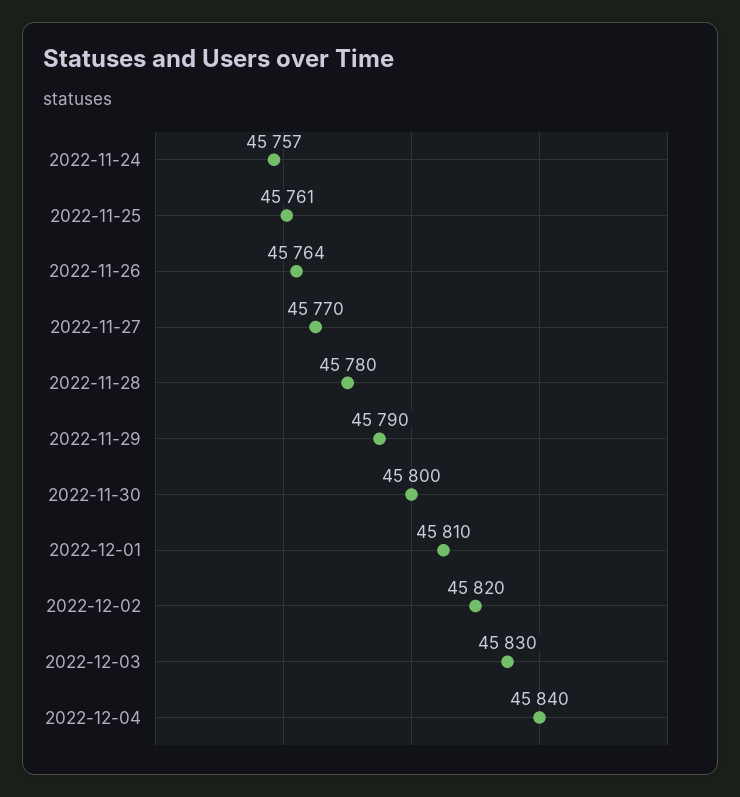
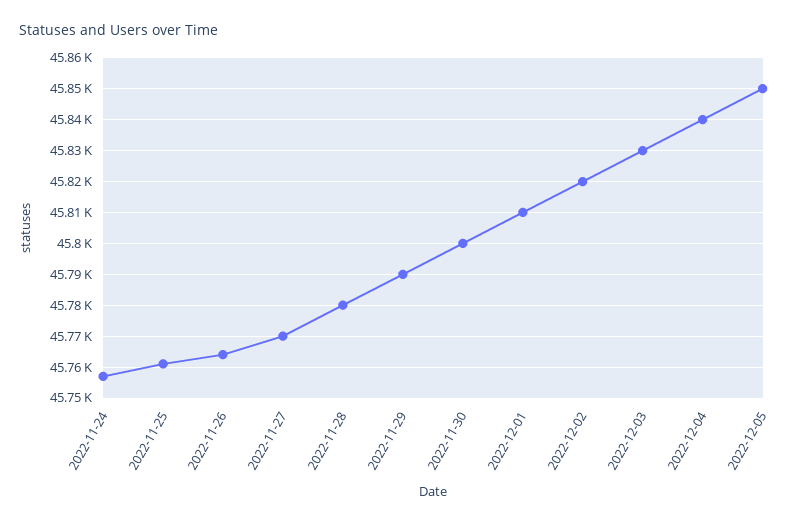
2022-12-05: none -> 45850

